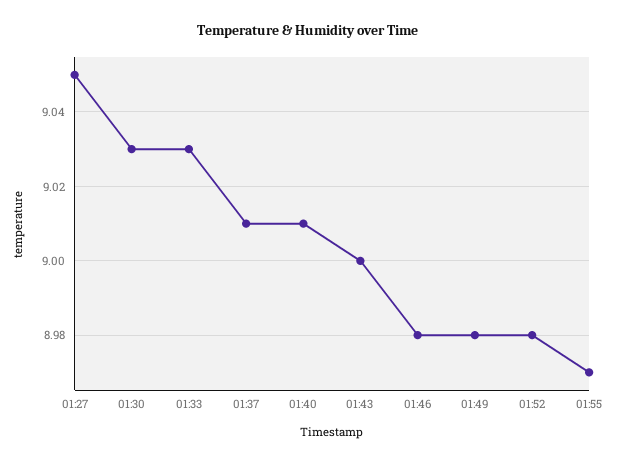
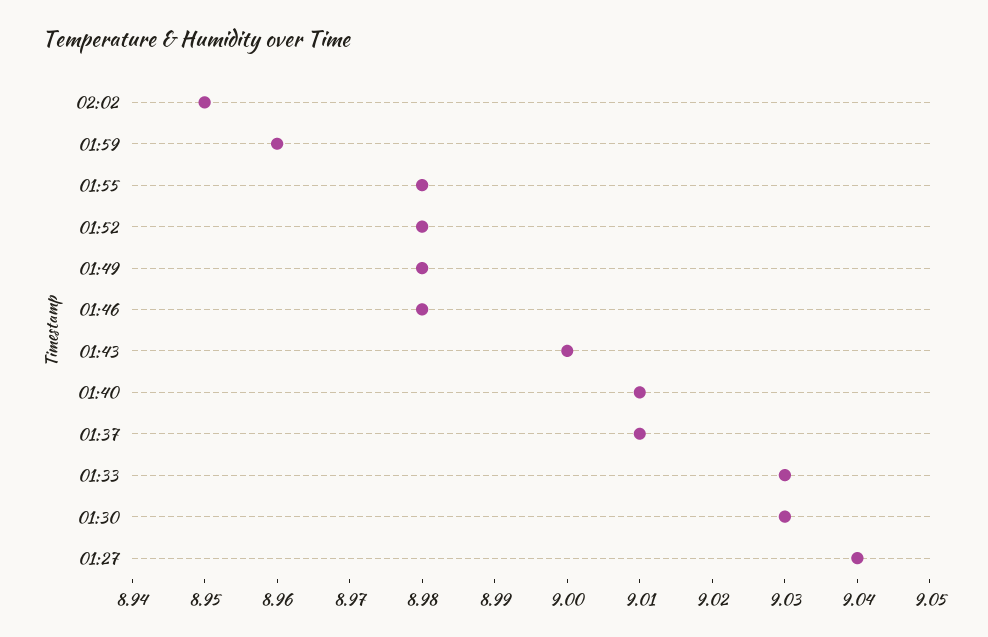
01:27: 9.05 -> 9.04
01:55: 8.97 -> 8.98
02:02: none -> 8.95
01:59: none -> 8.96

